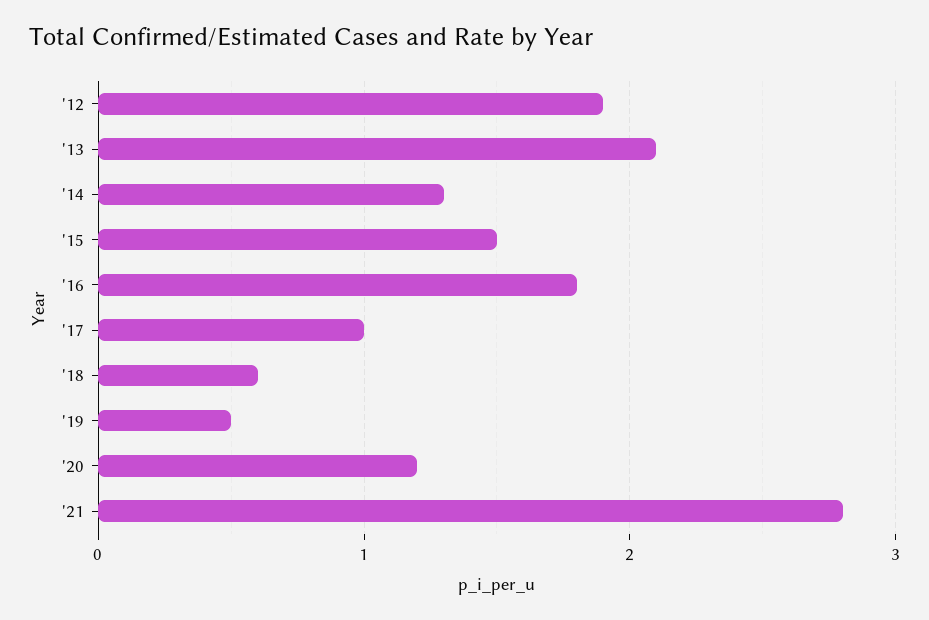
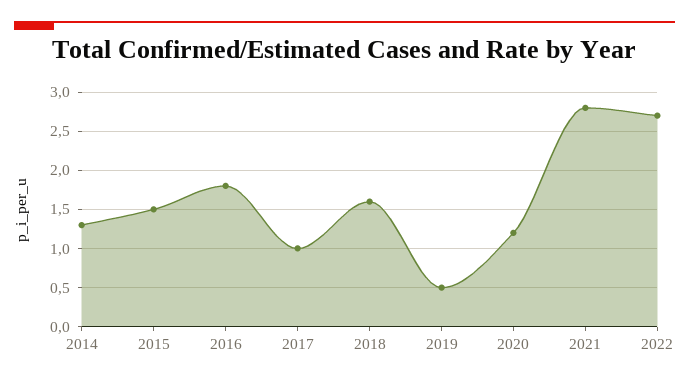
'12: 1.9 -> none
'13: 2.1 -> none
'18: 0.6 -> 1.6
2022: none -> 2.7

